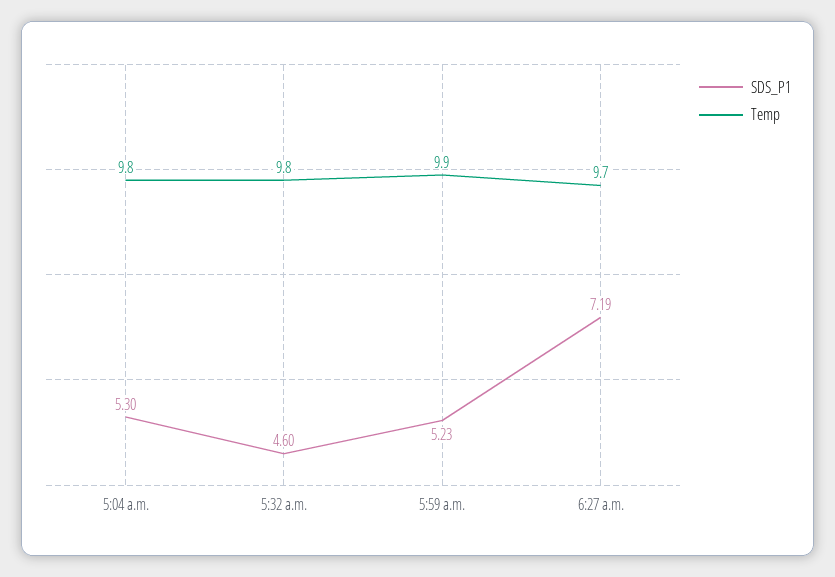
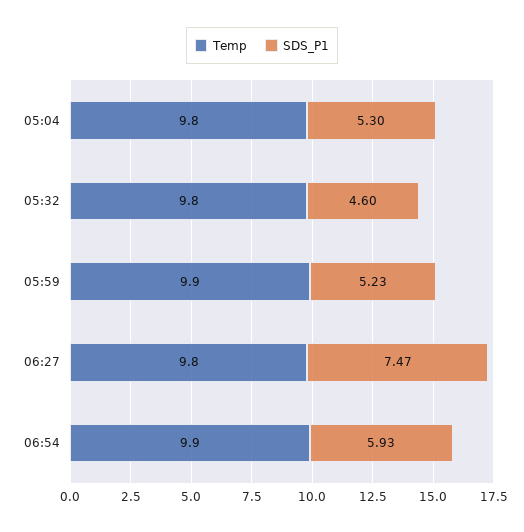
SDS_P1, 6:27 a.m.: 7.19 -> 7.47
Temp, 6:27 a.m.: 9.7 -> 9.8
Temp, 06:54: none -> 9.9
SDS_P1, 06:54: none -> 5.93

